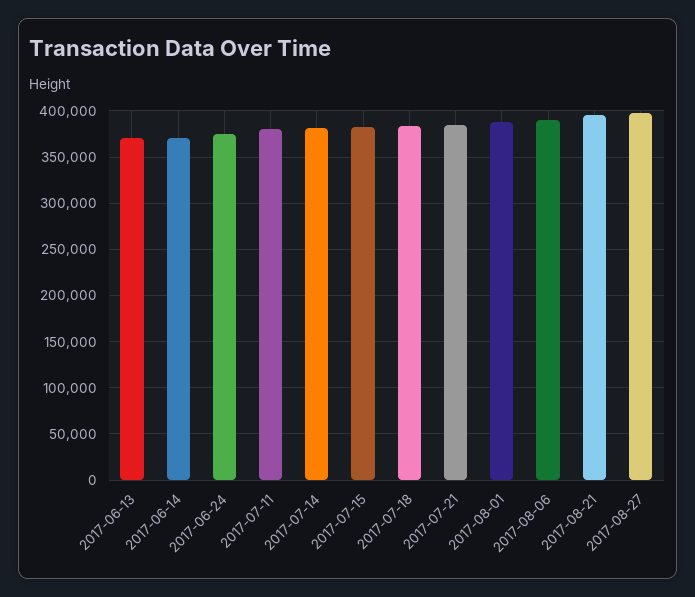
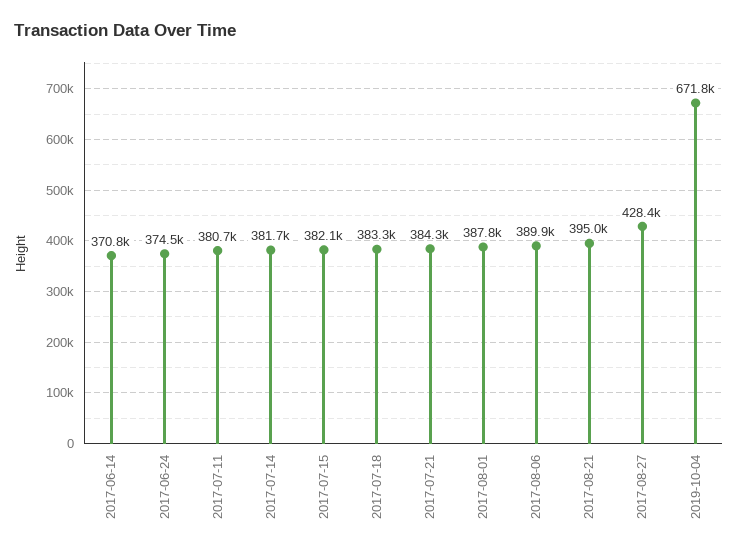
2017-06-13: 370000 -> none
2017-08-27: 400000 -> 428400
2019-10-04: none -> 671800

